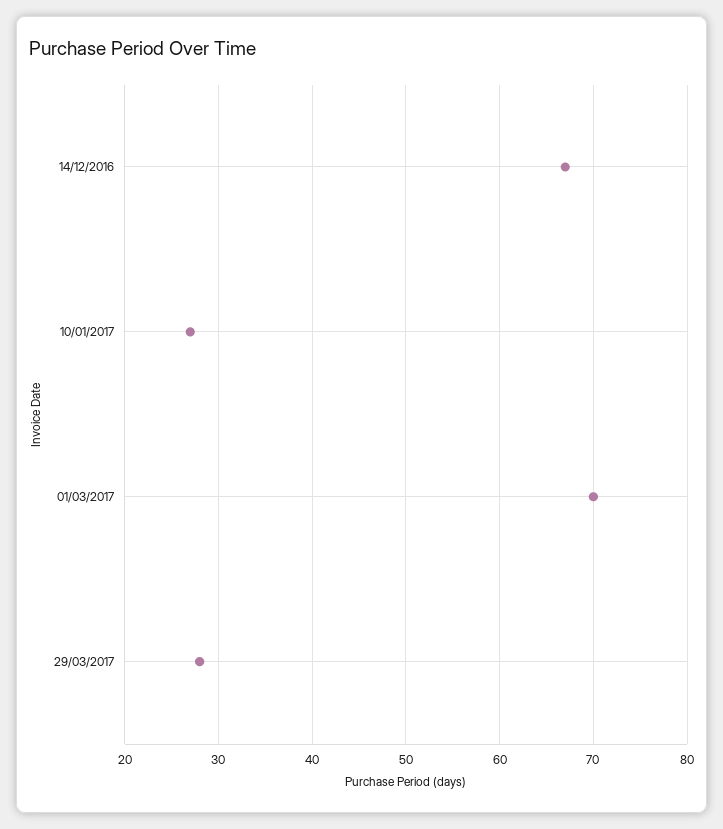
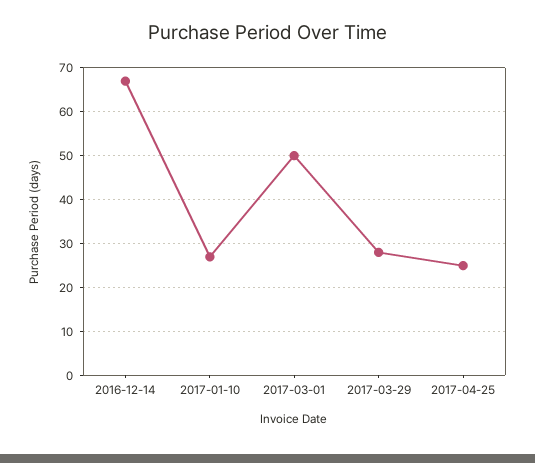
01/03/2017: 70 -> 50
2017-04-25: none -> 25

